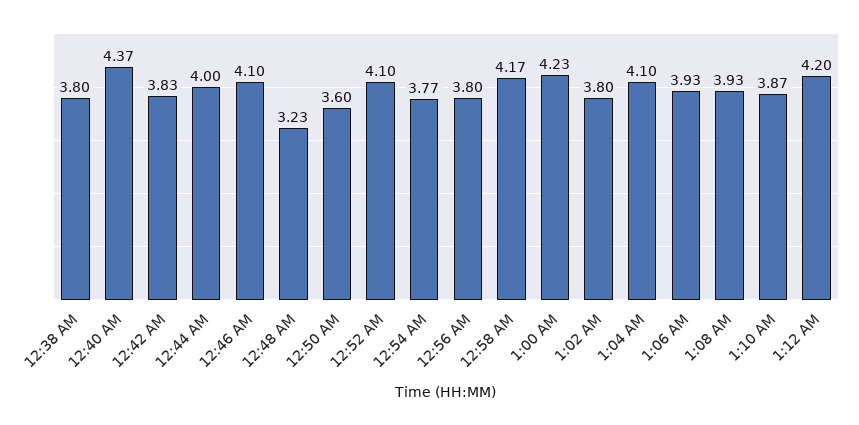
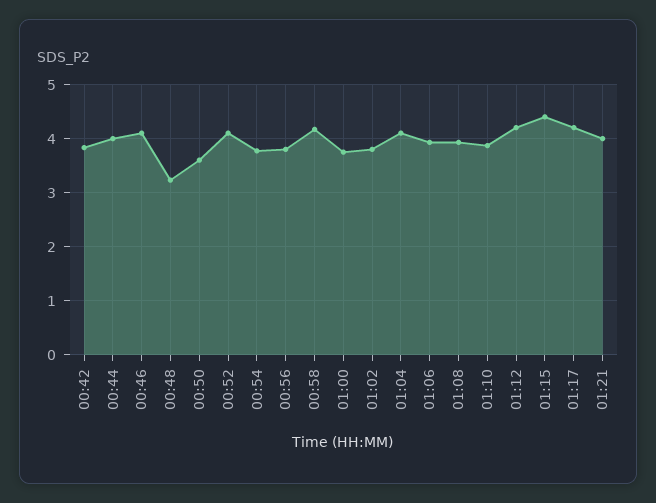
12:38 AM: 3.8 -> none
12:40 AM: 4.37 -> none
1:00 AM: 4.23 -> 3.8
01:15: none -> 4.4
01:17: none -> 4.2
01:21: none -> 4

